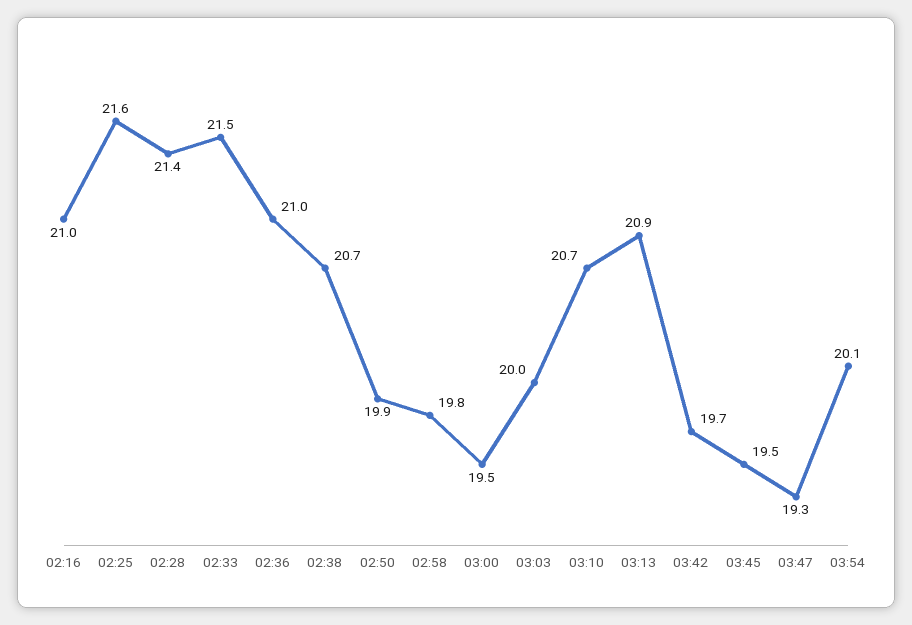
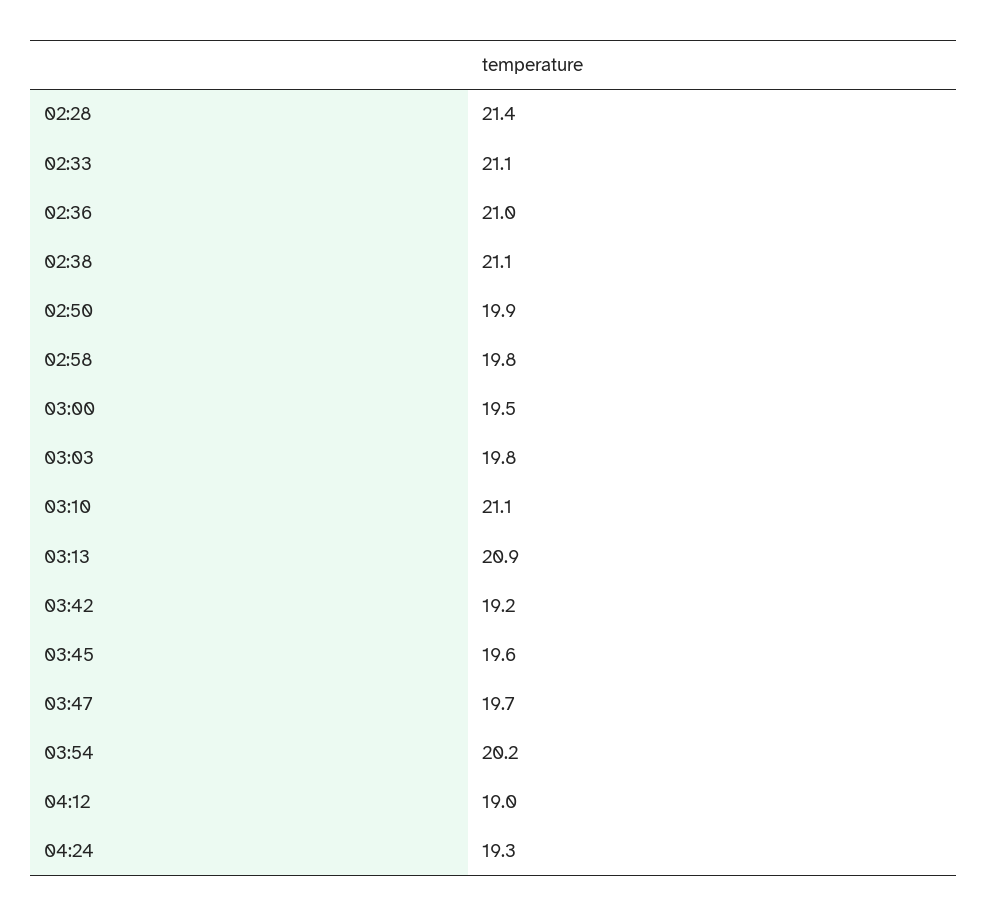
02:16: 21 -> none
02:25: 21.6 -> none
02:33: 21.5 -> 21.1
02:38: 20.7 -> 21.1
03:03: 20 -> 19.8
03:10: 20.7 -> 21.1
03:42: 19.7 -> 19.2
03:45: 19.5 -> 19.6
03:47: 19.3 -> 19.7
03:54: 20.1 -> 20.2
04:12: none -> 19
04:24: none -> 19.3

